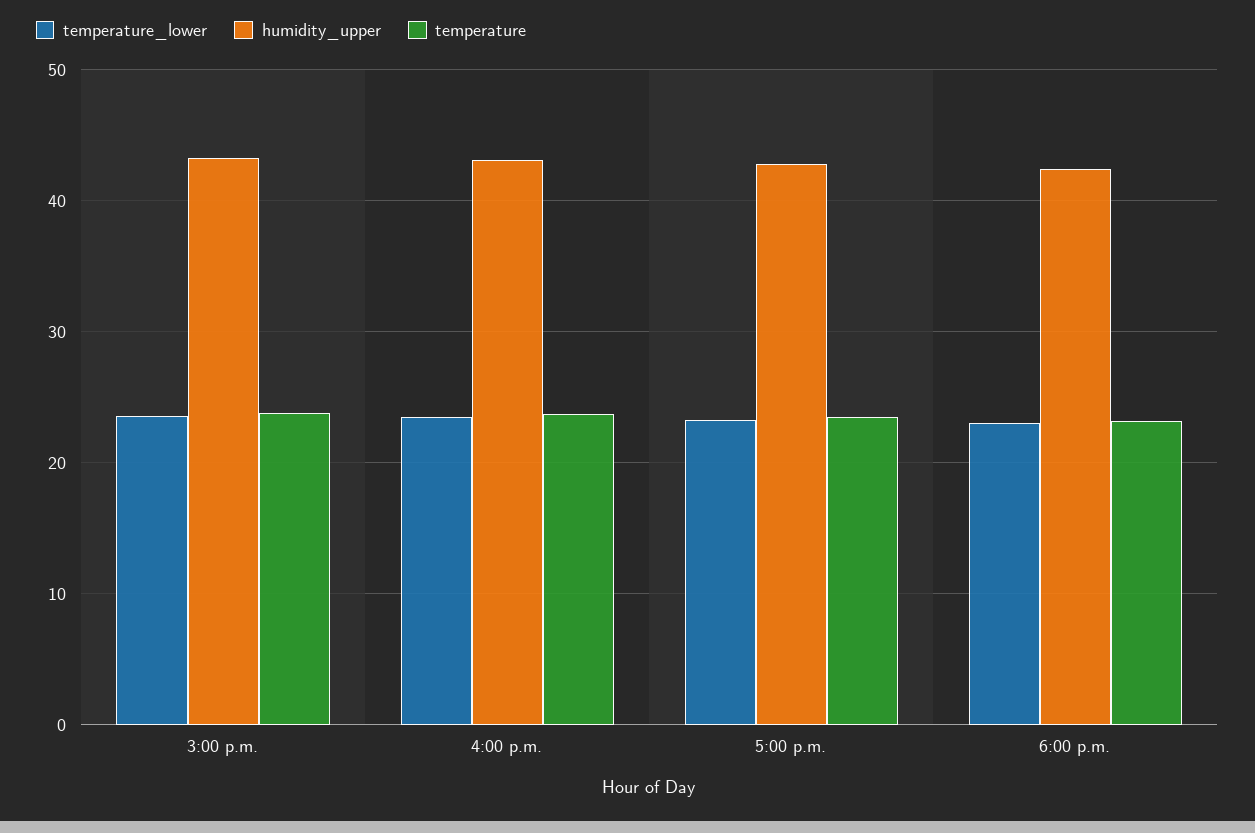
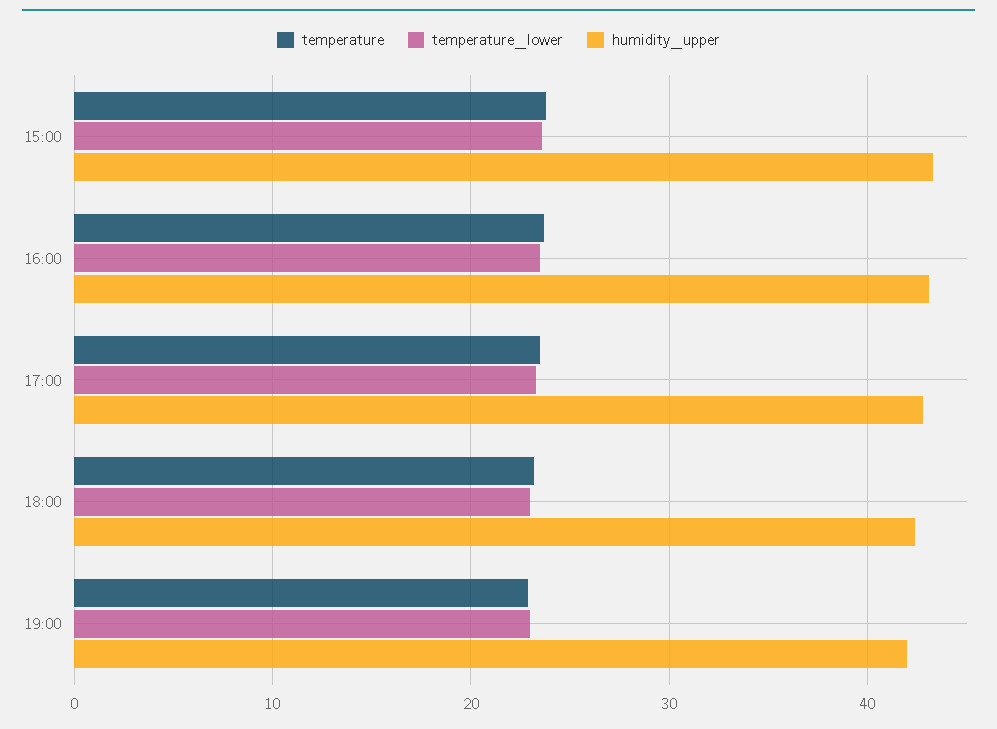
temperature, 19:00: none -> 23
temperature_lower, 19:00: none -> 23
humidity_upper, 19:00: none -> 42

